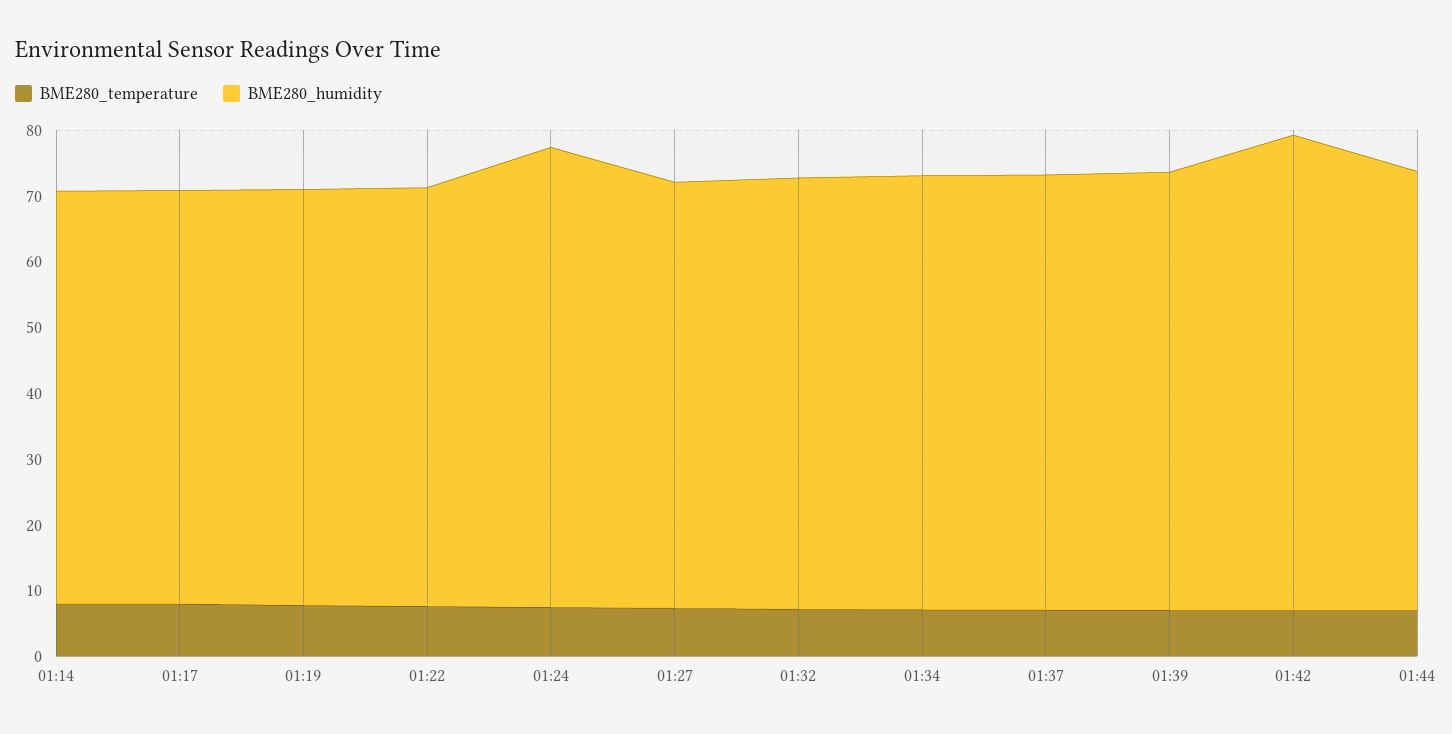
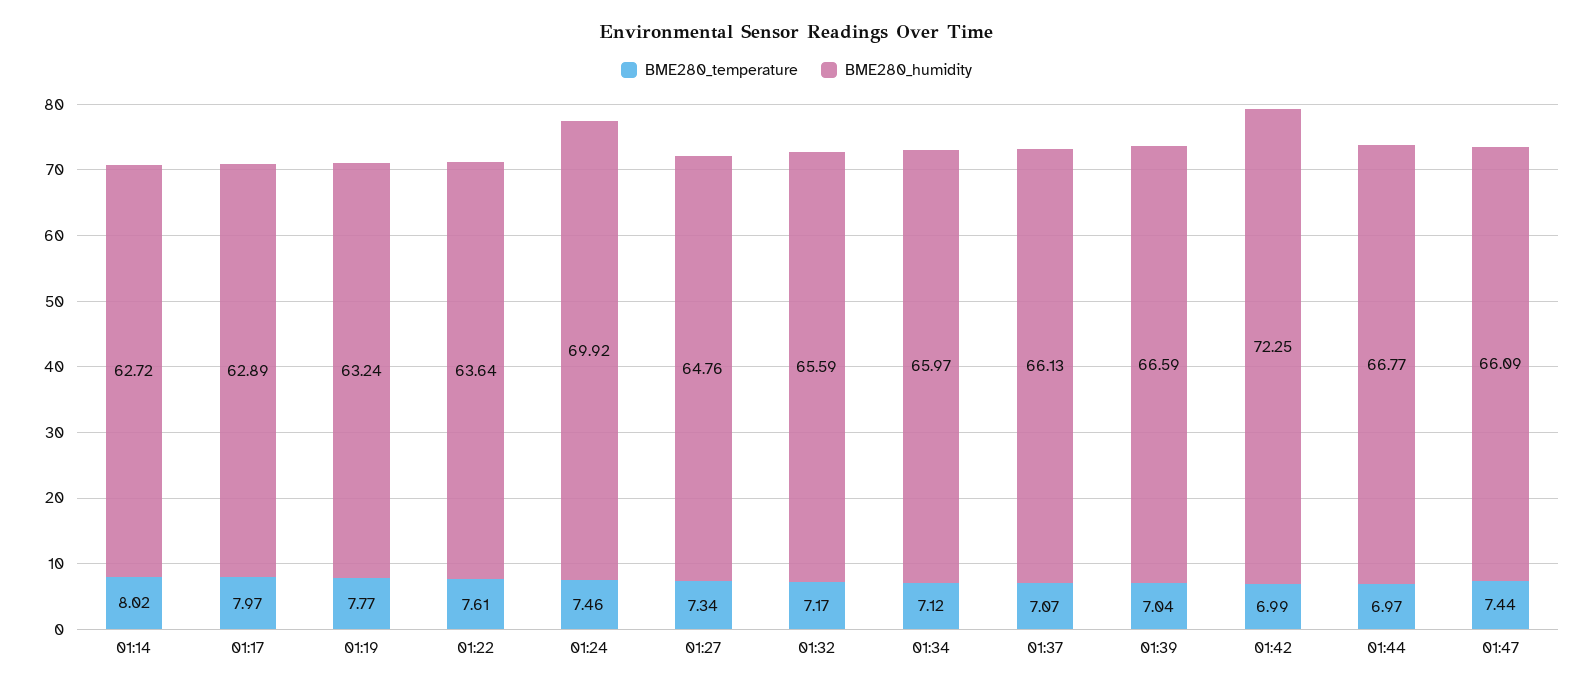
BME280_temperature, 01:47: none -> 7.44
BME280_humidity, 01:47: none -> 66.09

